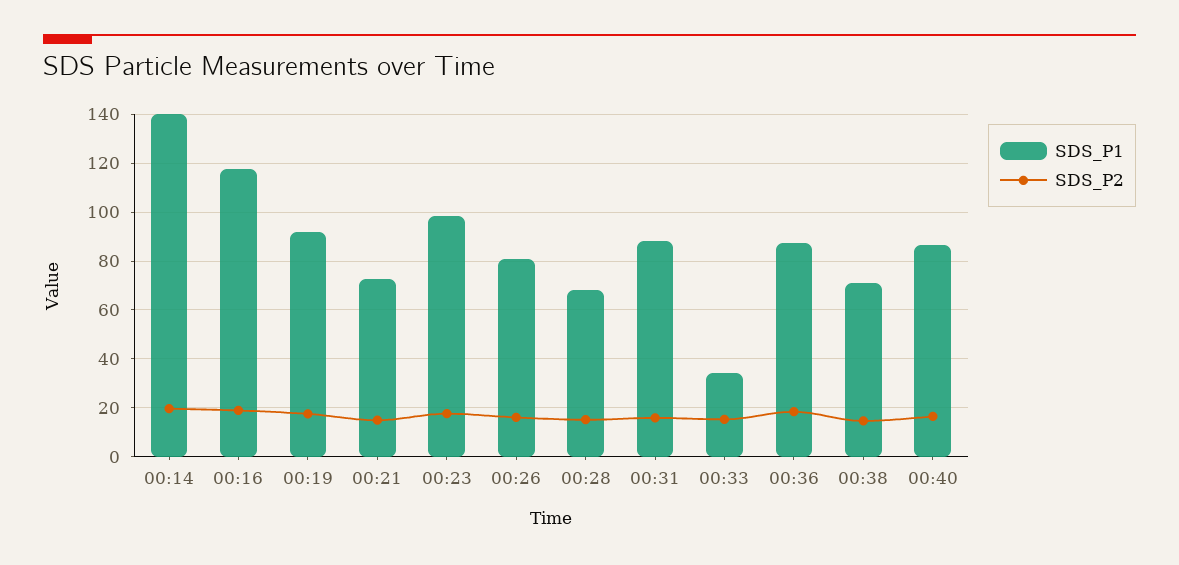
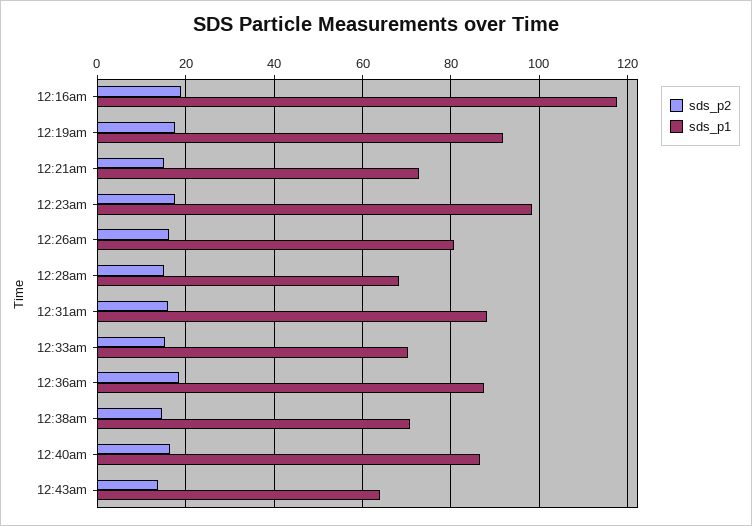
SDS_P1, 00:14: 140 -> none
SDS_P2, 00:14: 20 -> none
SDS_P1, 00:33: 35 -> 70
SDS_P2, 12:43am: none -> 14
SDS_P1, 12:43am: none -> 64

